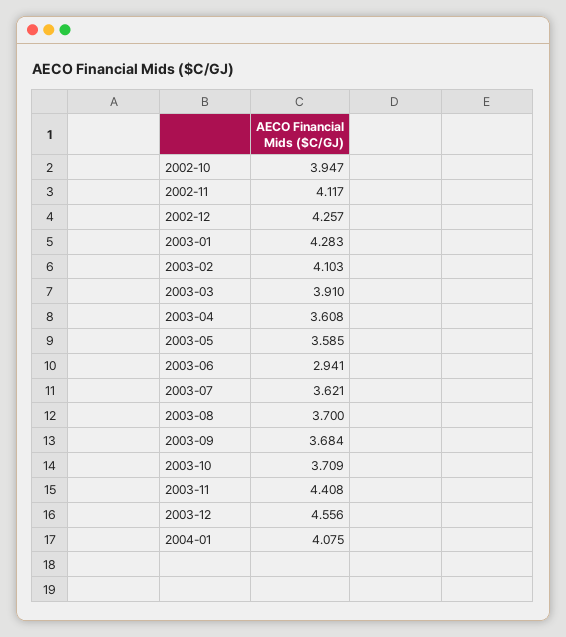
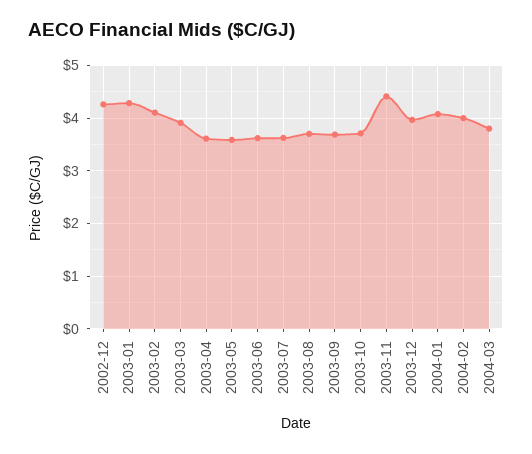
2002-10: 3.947 -> none
2002-11: 4.117 -> none
2003-06: 2.941 -> 3.6
2003-12: 4.556 -> 4
2004-02: none -> 4
2004-03: none -> 3.8

